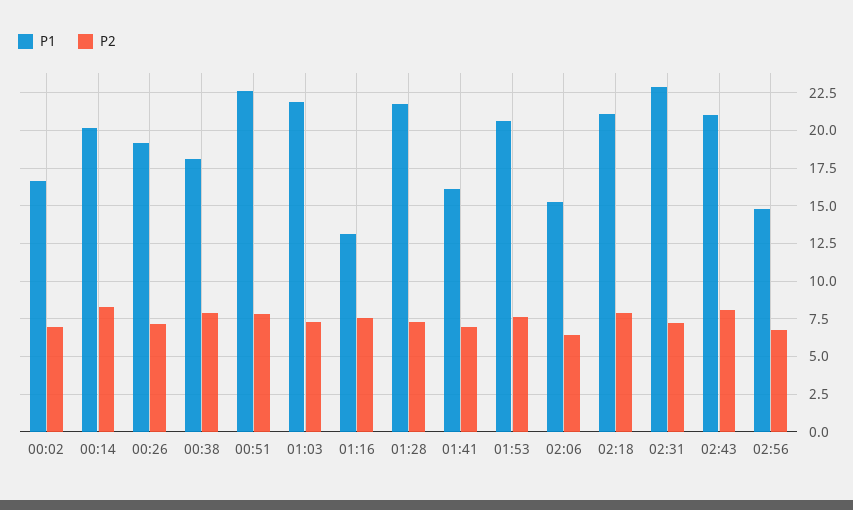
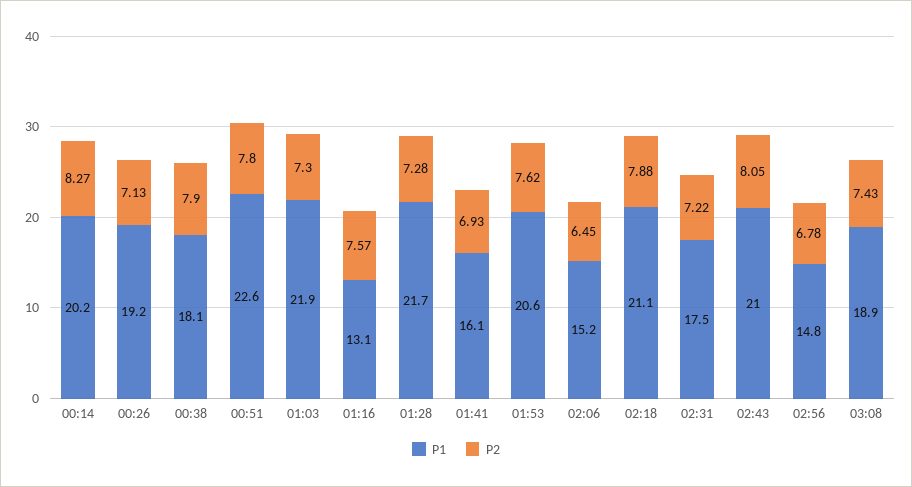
P1, 00:02: 16.5 -> none
P2, 00:02: 7 -> none
P1, 02:31: 23 -> 17.5
P1, 03:08: none -> 18.9
P2, 03:08: none -> 7.43

